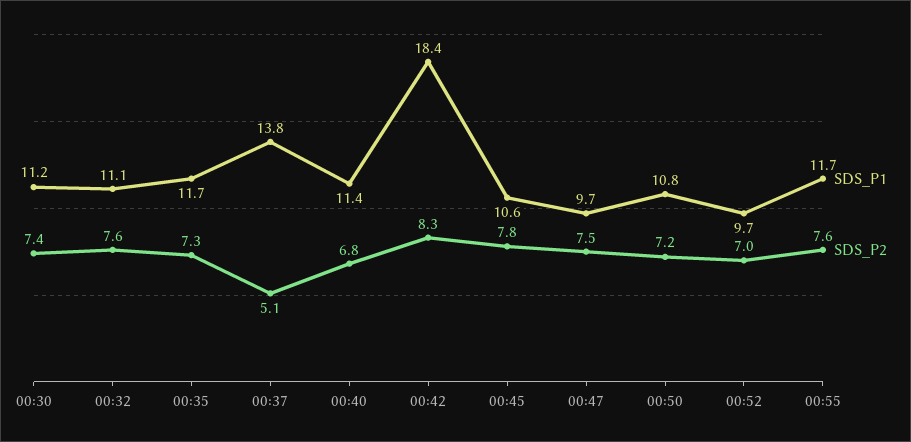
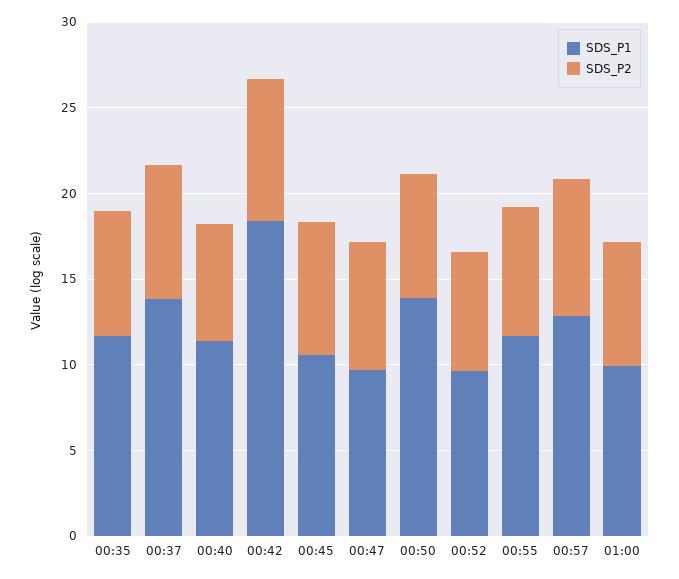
SDS_P1, 00:30: 11.2 -> none
SDS_P2, 00:30: 7.4 -> none
SDS_P1, 00:32: 11.1 -> none
SDS_P2, 00:32: 7.6 -> none
SDS_P2, 00:37: 5.1 -> 8
SDS_P1, 00:50: 10.8 -> 14
SDS_P1, 00:57: none -> 13
SDS_P2, 00:57: none -> 8
SDS_P1, 01:00: none -> 10
SDS_P2, 01:00: none -> 7

